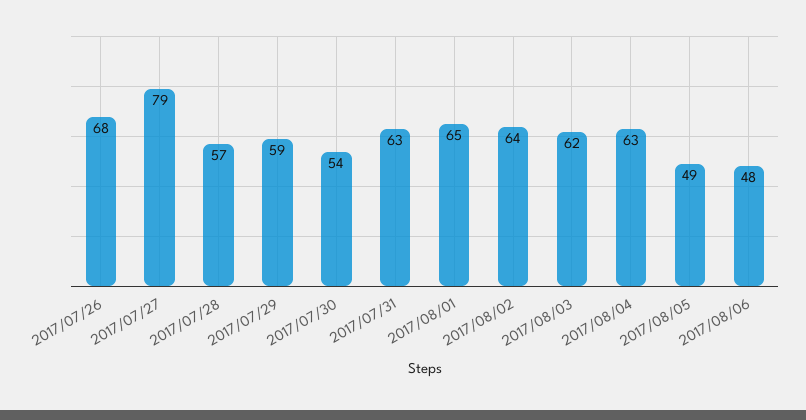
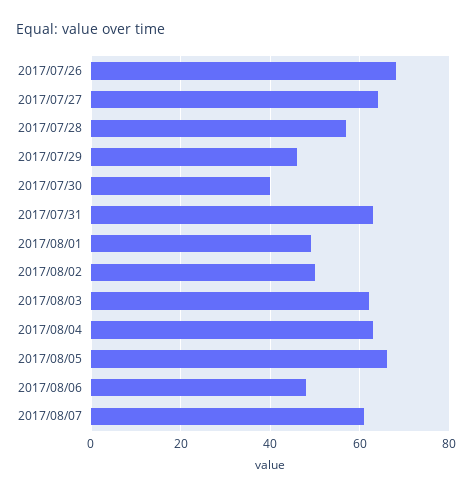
2017/07/27: 79 -> 65
2017/07/29: 59 -> 45
2017/07/30: 54 -> 40
2017/08/01: 65 -> 50
2017/08/02: 64 -> 50
2017/08/05: 49 -> 65
2017/08/07: none -> 60

